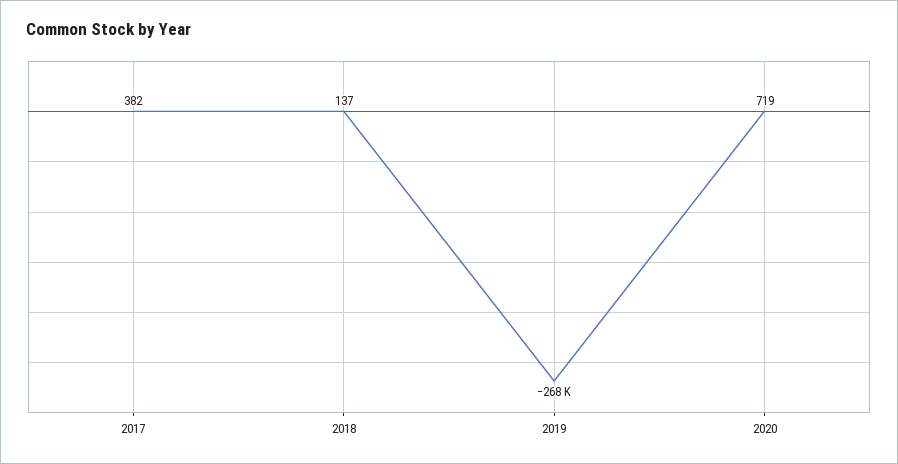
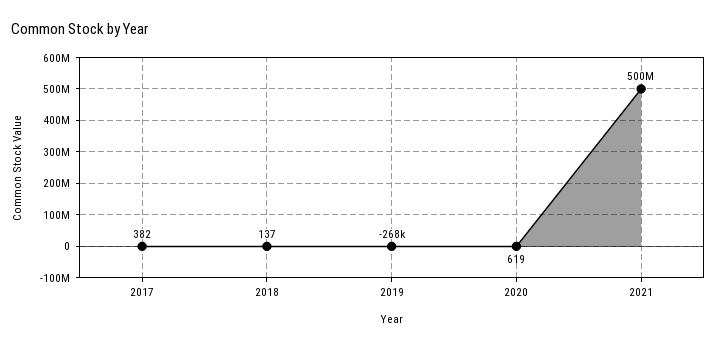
2020: 719 -> 619
2021: none -> 500000000

